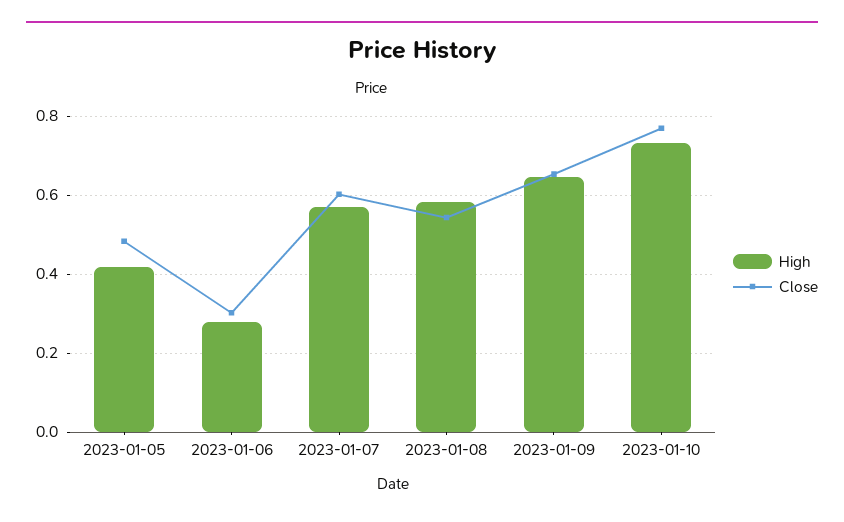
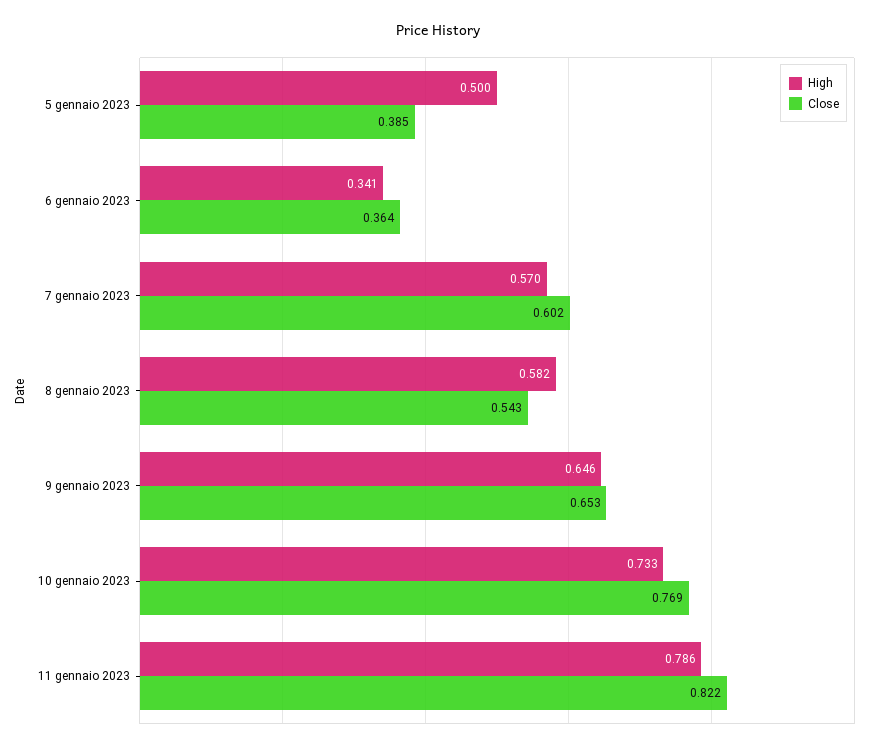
High, 2023-01-05: 0.42 -> 0.5
Close, 2023-01-05: 0.48 -> 0.385
High, 2023-01-06: 0.28 -> 0.341
Close, 2023-01-06: 0.3 -> 0.364
High, 11 gennaio 2023: none -> 0.786
Close, 11 gennaio 2023: none -> 0.822

